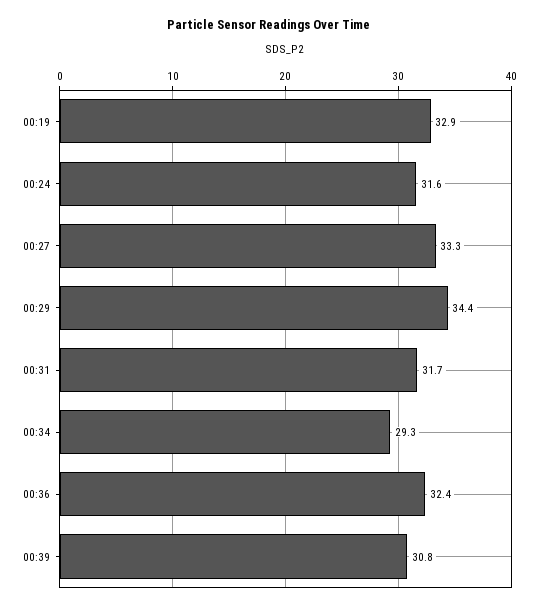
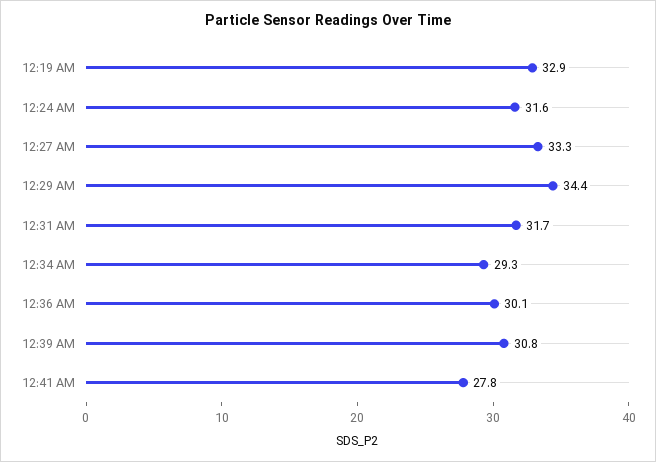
00:36: 32.4 -> 30.1
12:41 AM: none -> 27.8

